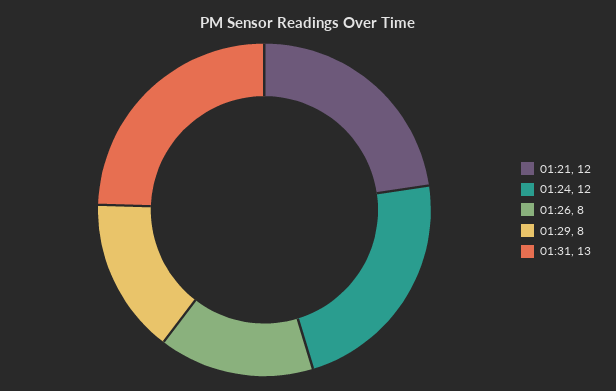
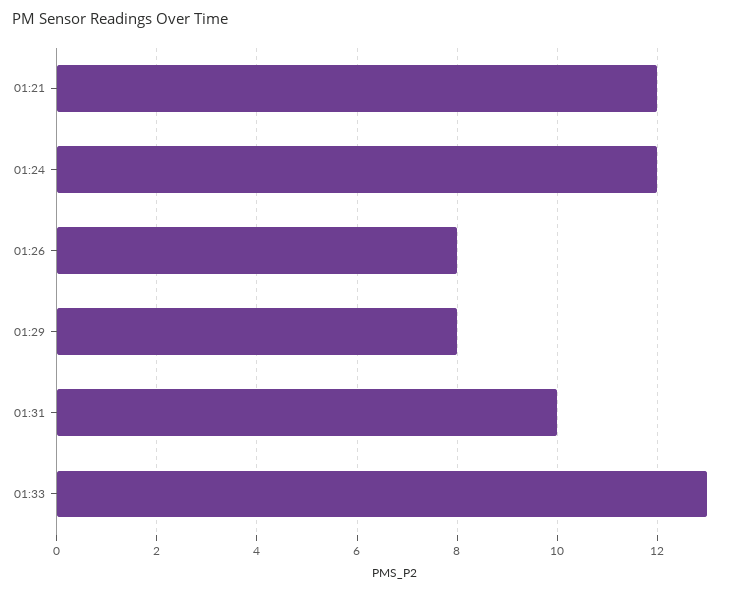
01:31: 13 -> 10
01:33: none -> 13

